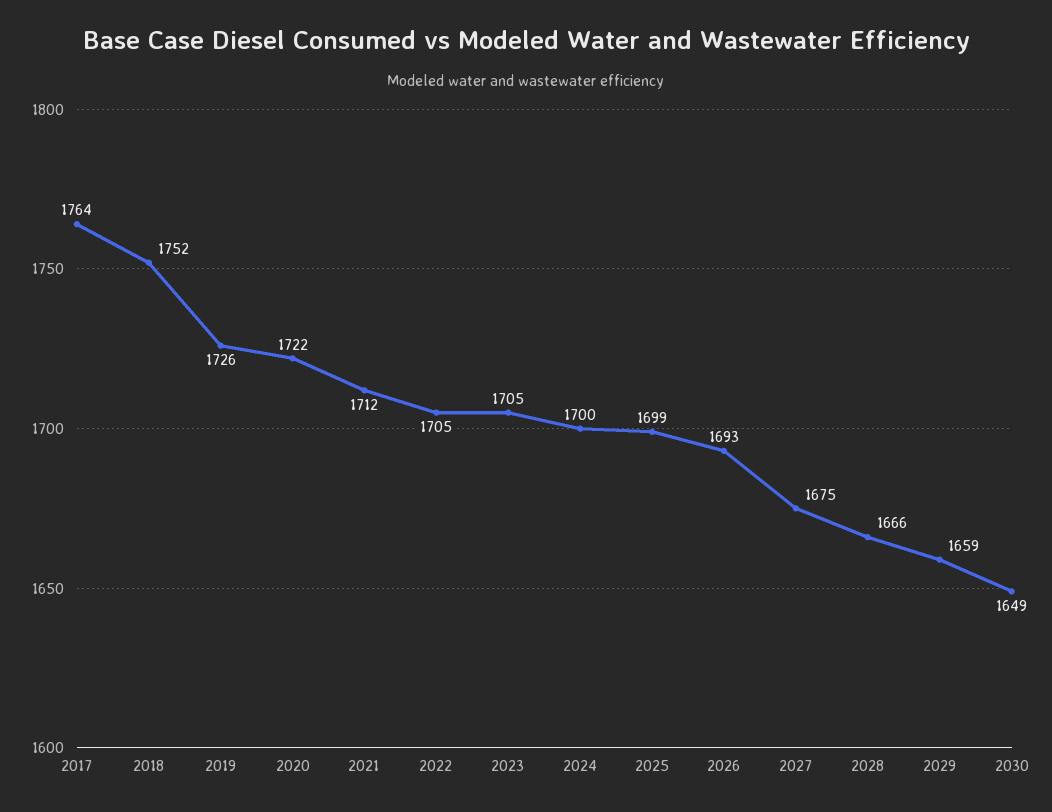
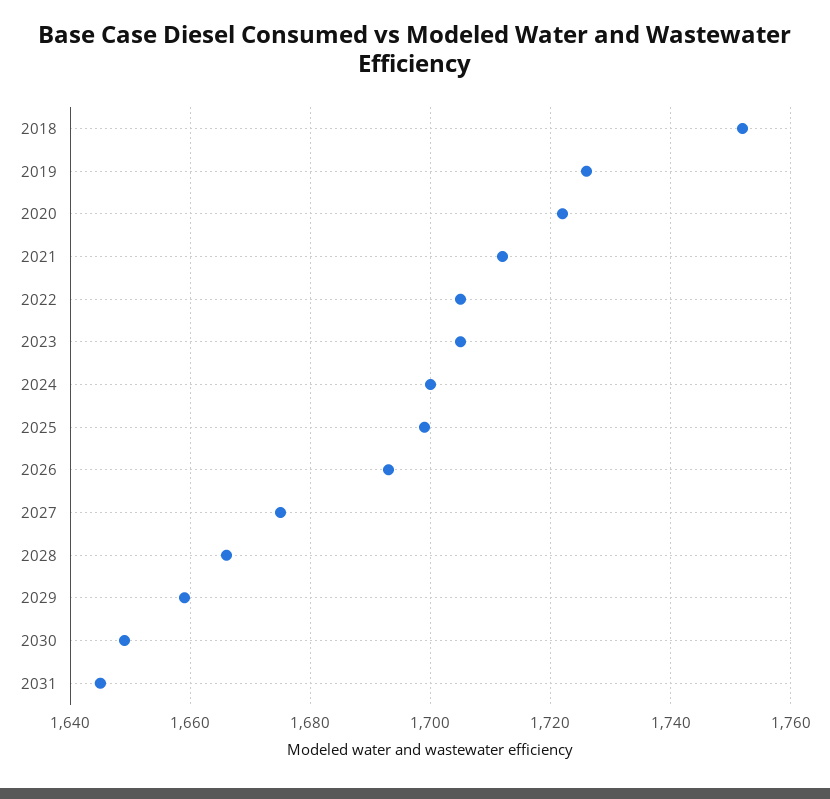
2017: 1764 -> none
2031: none -> 1645

